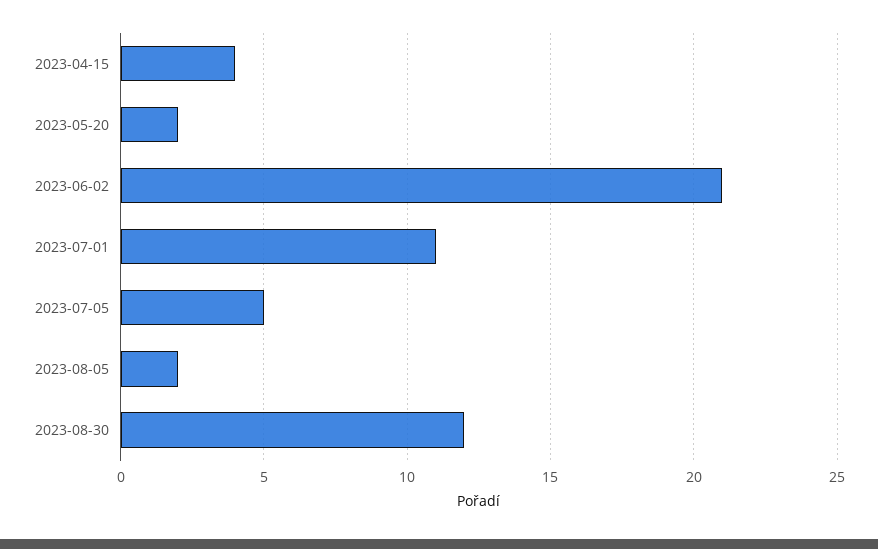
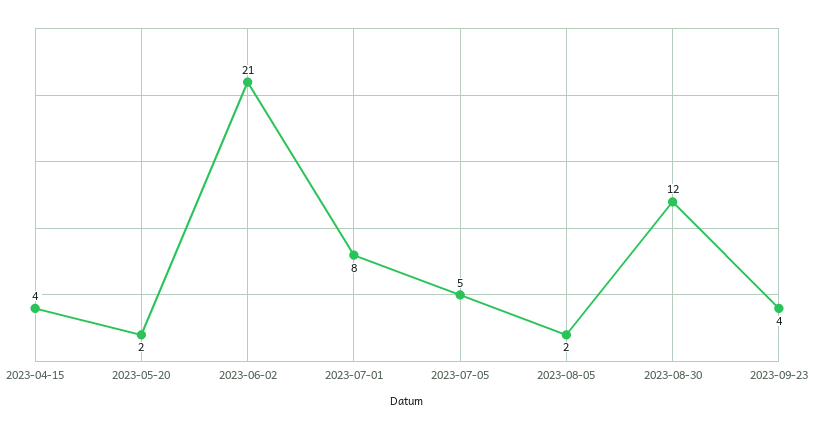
2023-07-01: 11 -> 8
2023-09-23: none -> 4

